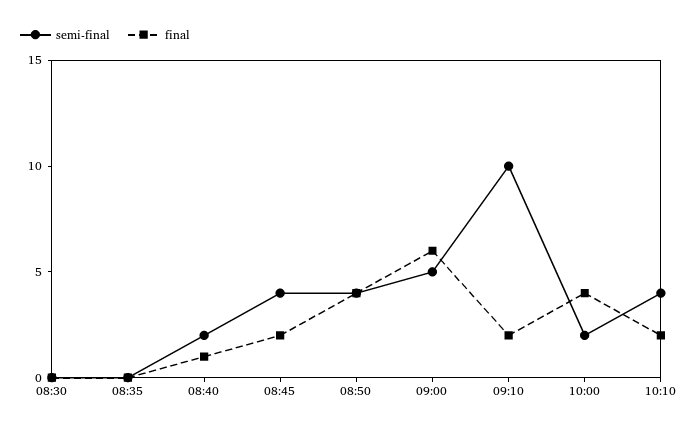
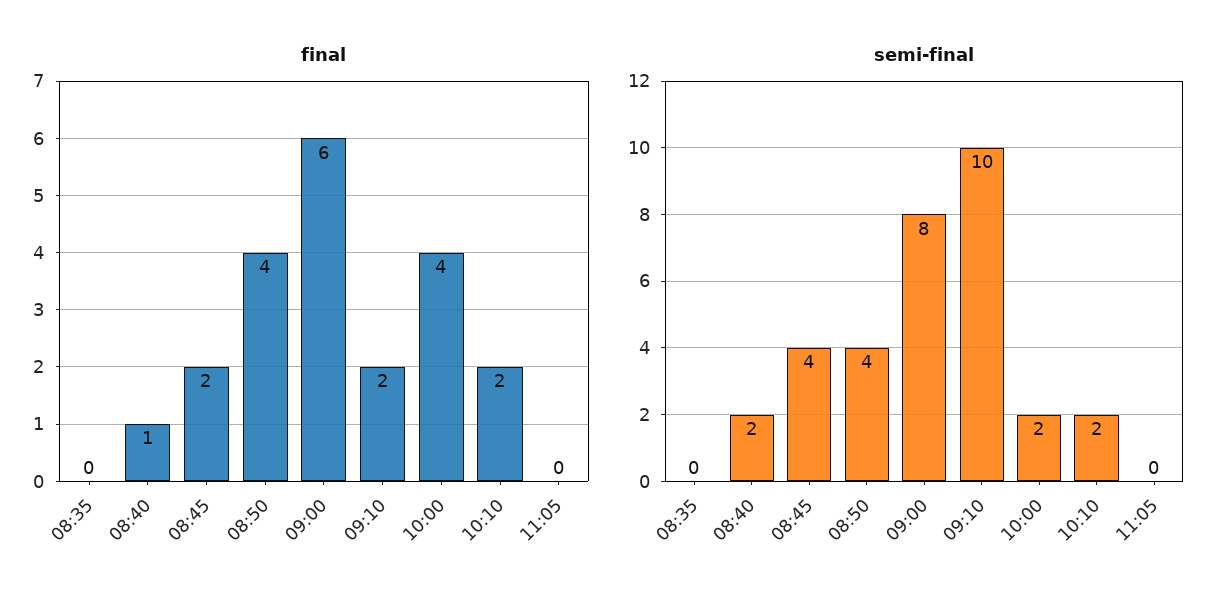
semi-final, 08:30: 0 -> none
final, 08:30: 0 -> none
semi-final, 09:00: 5 -> 8
semi-final, 10:10: 4 -> 2
final, 11:05: none -> 0
semi-final, 11:05: none -> 0

